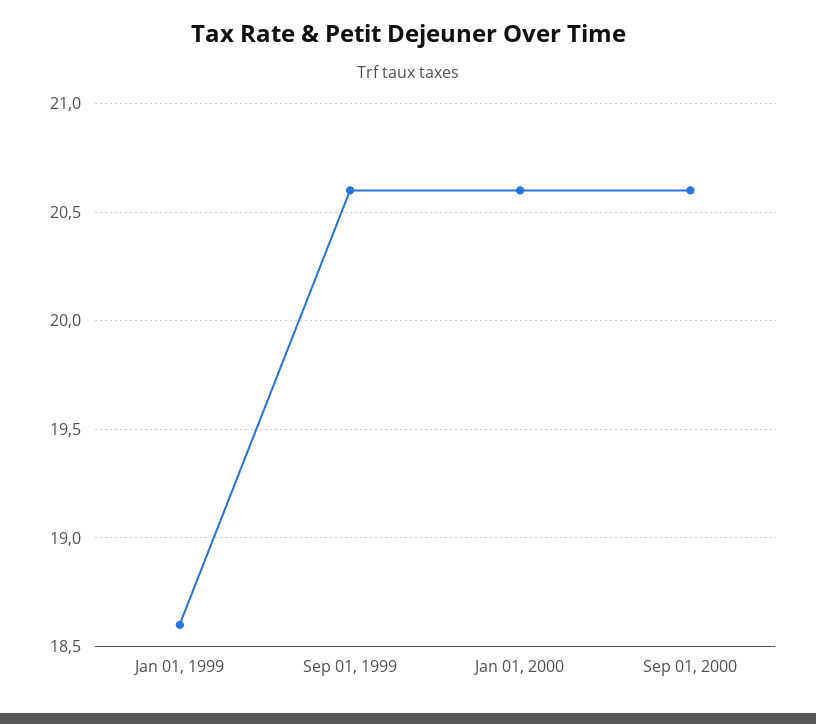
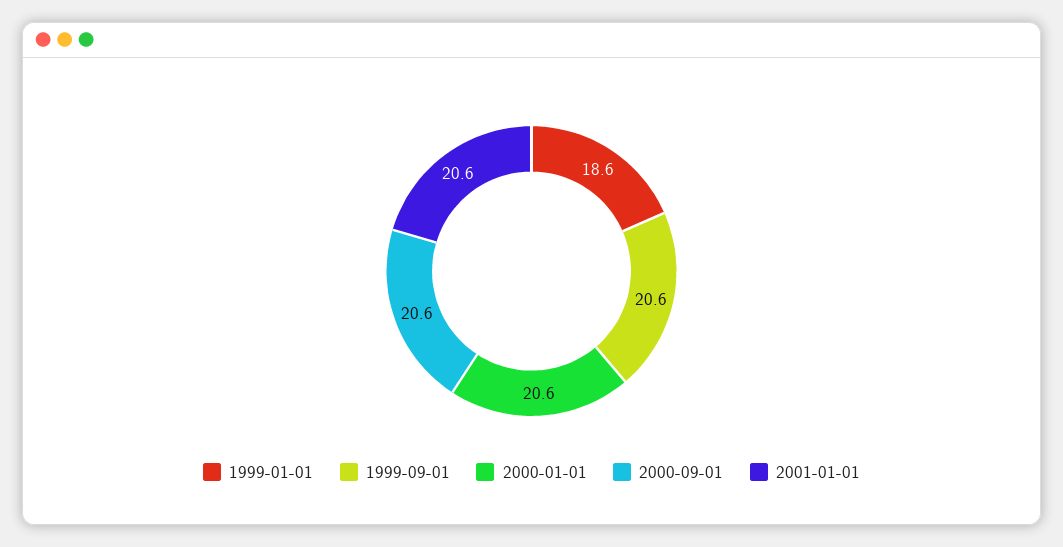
2001-01-01: none -> 20.6

